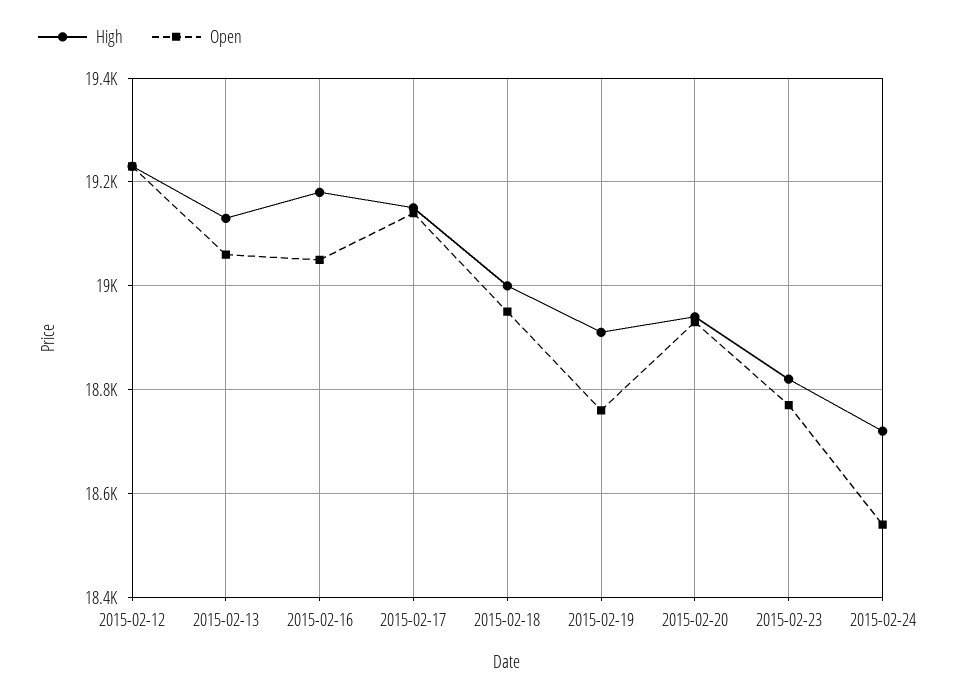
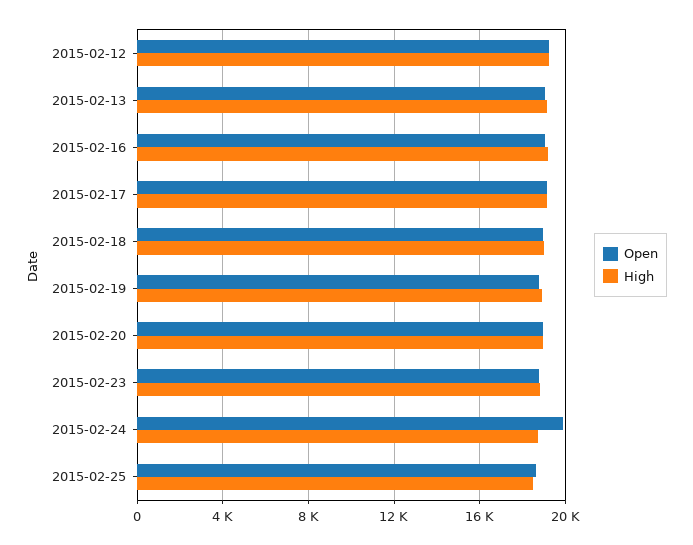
Open, 2015-02-24: 18540 -> 20000
Open, 2015-02-25: none -> 18500
High, 2015-02-25: none -> 18500

